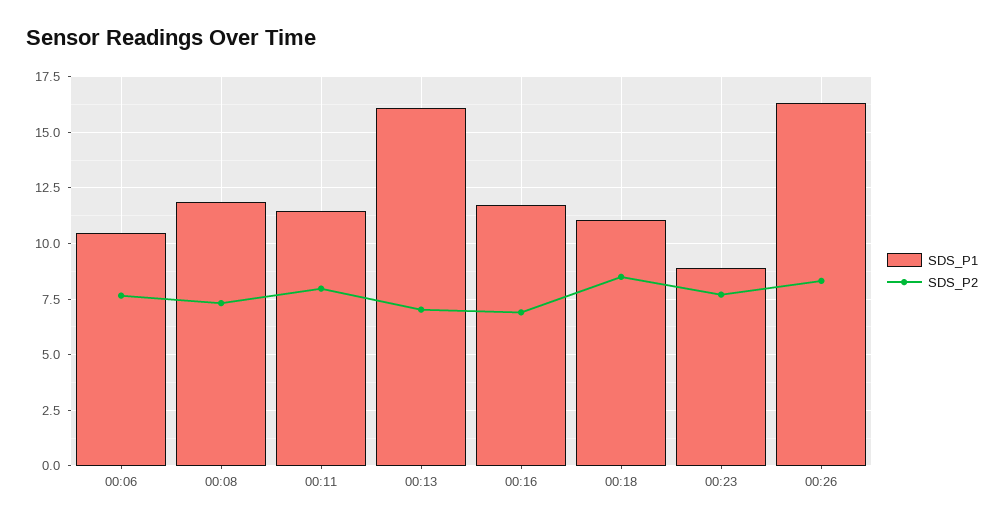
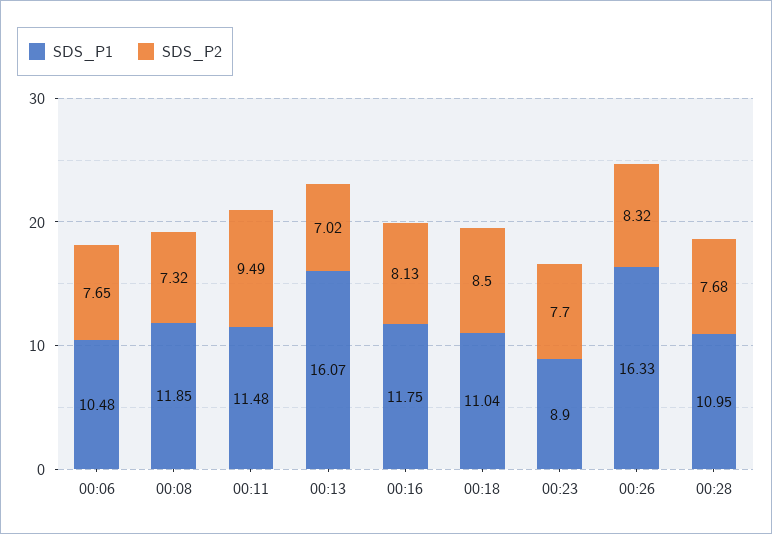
SDS_P2, 00:11: 8 -> 9.49
SDS_P2, 00:16: 7 -> 8.13
SDS_P1, 00:28: none -> 10.95
SDS_P2, 00:28: none -> 7.68

